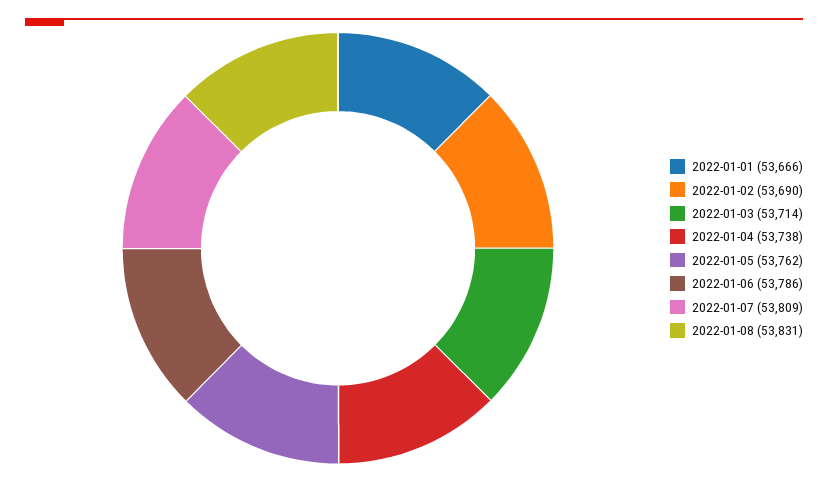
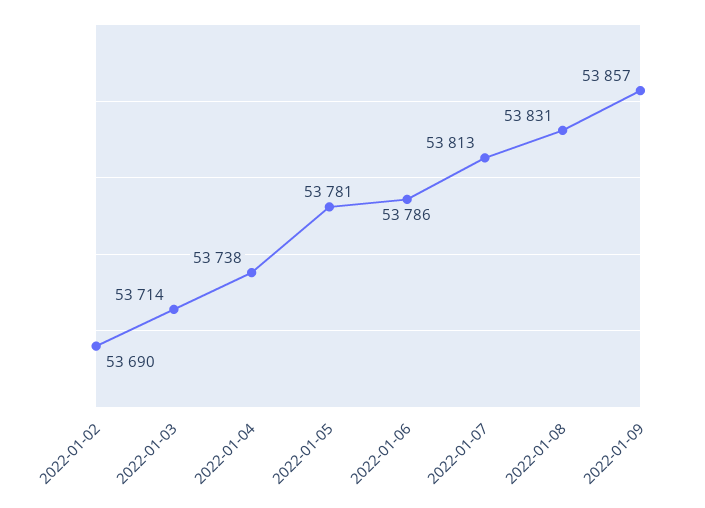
2022-01-01: 53666 -> none
2022-01-05: 53762 -> 53781
2022-01-07: 53809 -> 53813
2022-01-09: none -> 53857

